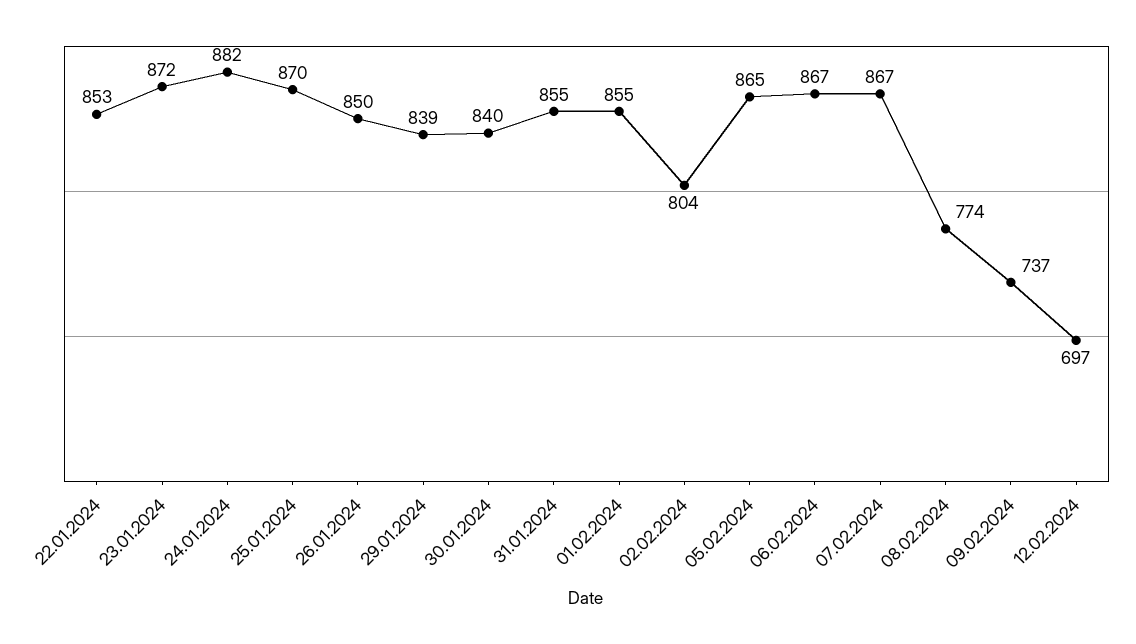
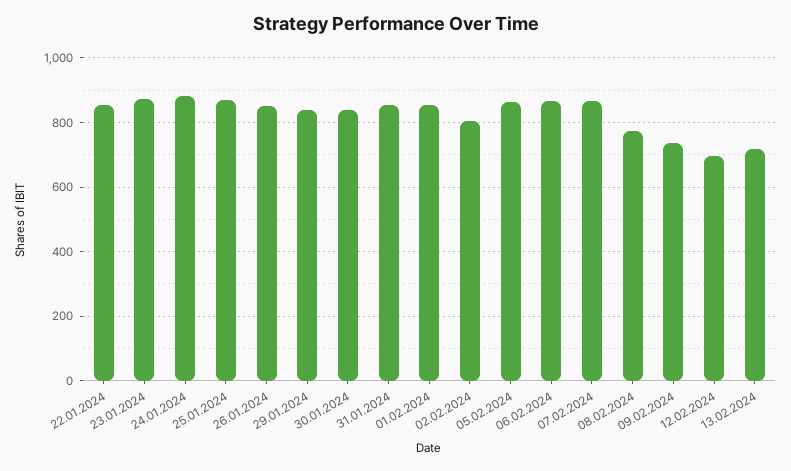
13.02.2024: none -> 720

